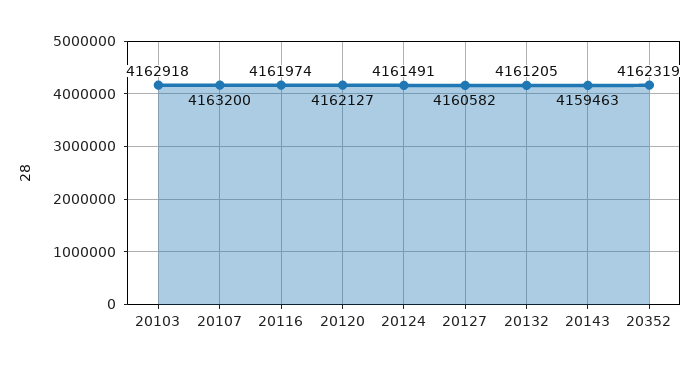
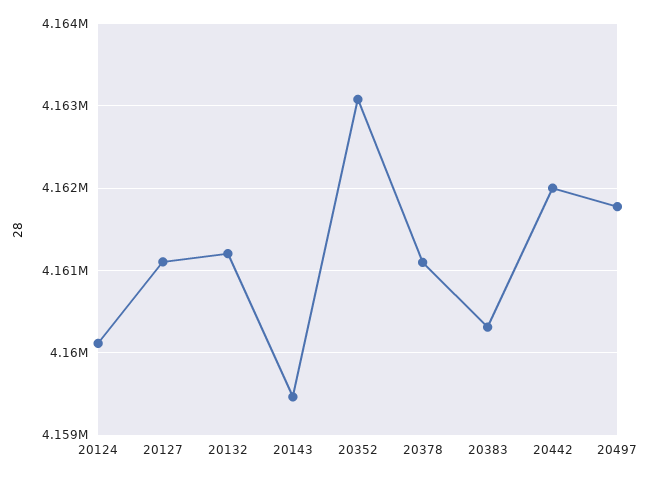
20103: 4162918 -> none
20107: 4163200 -> none
20116: 4161974 -> none
20120: 4162127 -> none
20124: 4161491 -> 4160100
20127: 4160582 -> 4161100
20352: 4162319 -> 4163100
20378: none -> 4161100
20383: none -> 4160300
20442: none -> 4162000
20497: none -> 4161800

